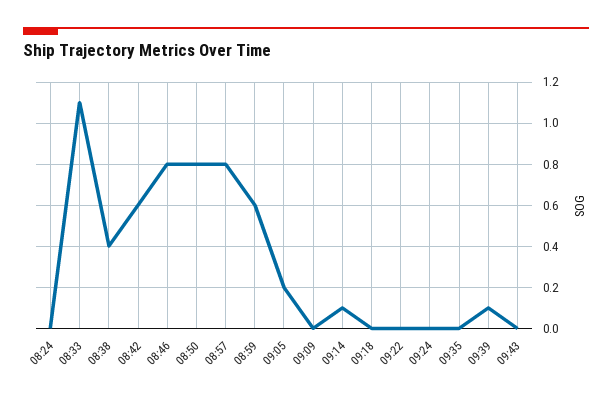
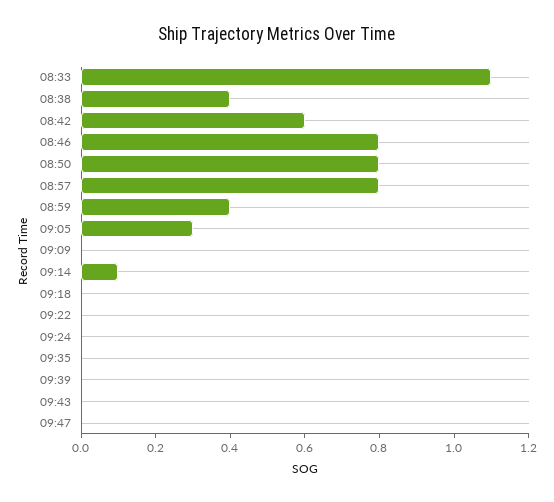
08:24: 0 -> none
08:59: 0.6 -> 0.4
09:05: 0.2 -> 0.3
09:39: 0.1 -> 0
09:47: none -> 0

